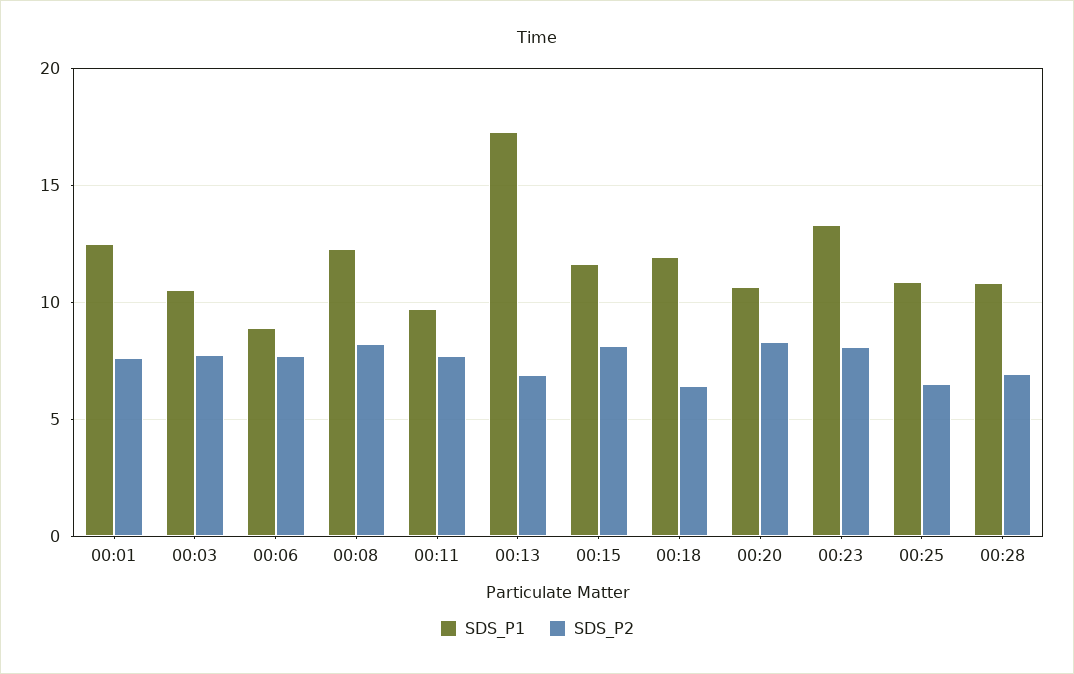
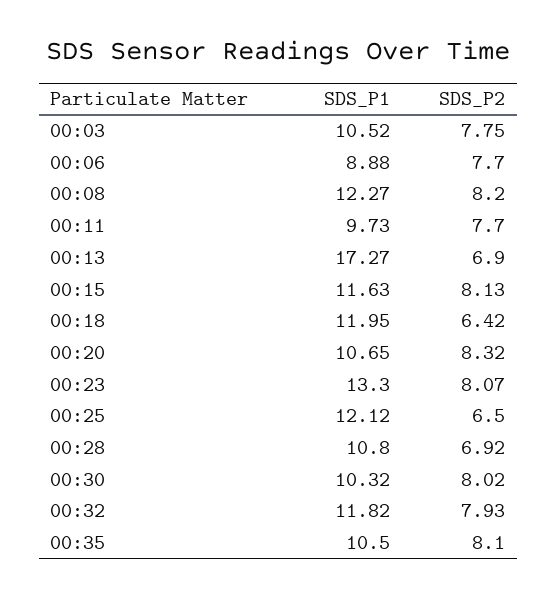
SDS_P1, 00:01: 12.5 -> none
SDS_P2, 00:01: 7.5 -> none
SDS_P1, 00:25: 11 -> 12.12
SDS_P1, 00:30: none -> 10.32
SDS_P2, 00:30: none -> 8.02
SDS_P1, 00:32: none -> 11.82
SDS_P2, 00:32: none -> 7.93
SDS_P1, 00:35: none -> 10.5
SDS_P2, 00:35: none -> 8.1

